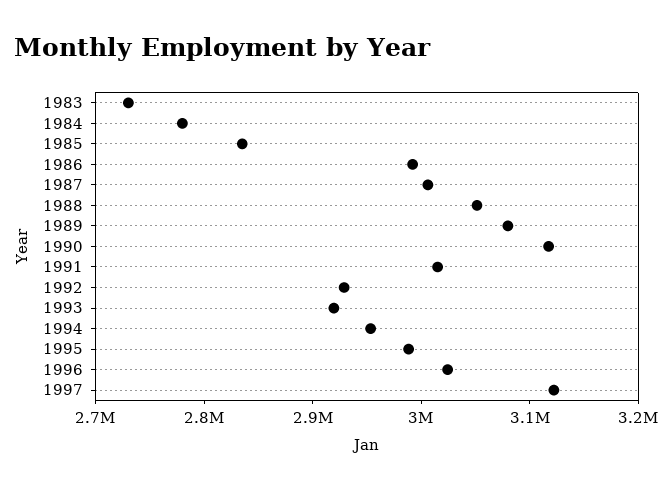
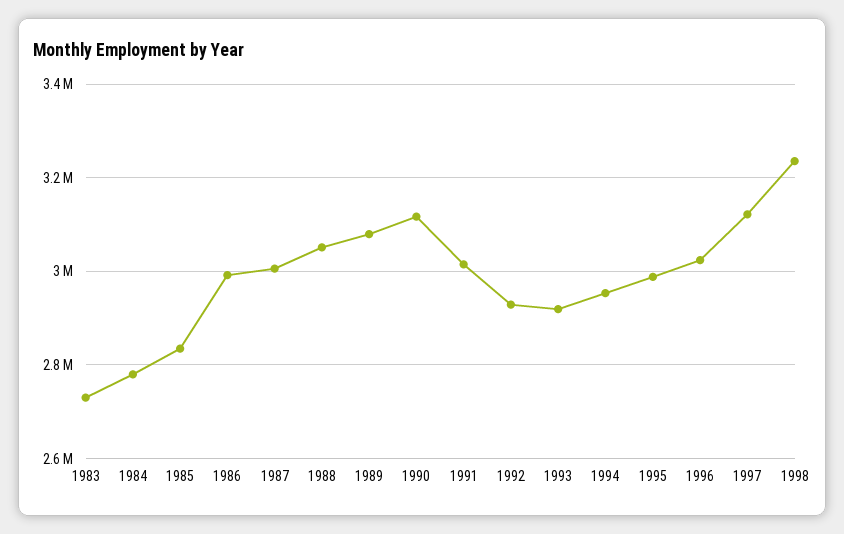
1998: none -> 3240000

